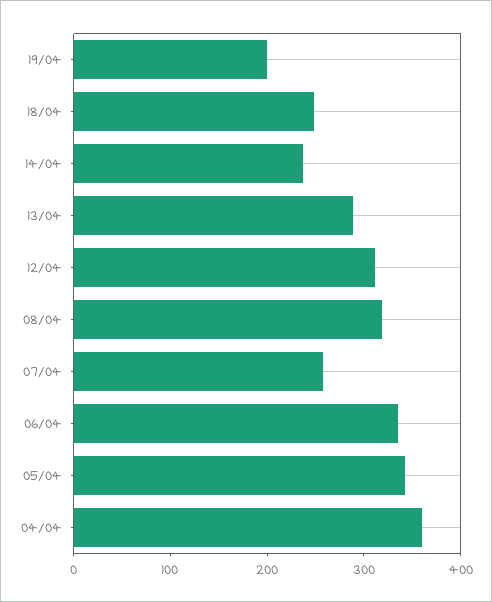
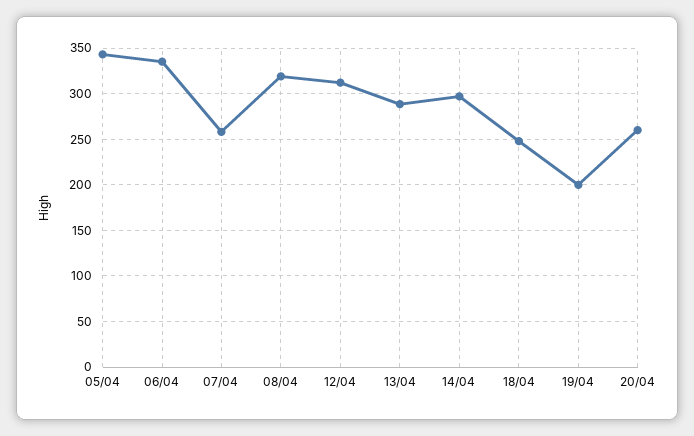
14/04: 240 -> 300
04/04: 360 -> none
20/04: none -> 260

